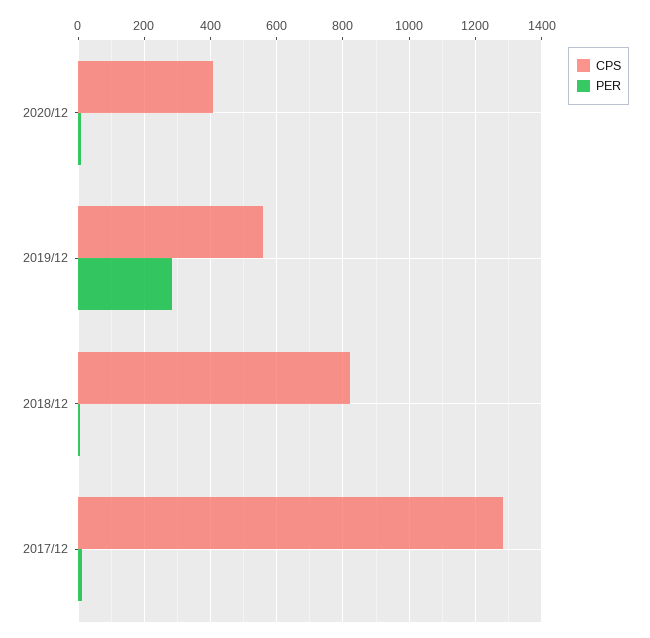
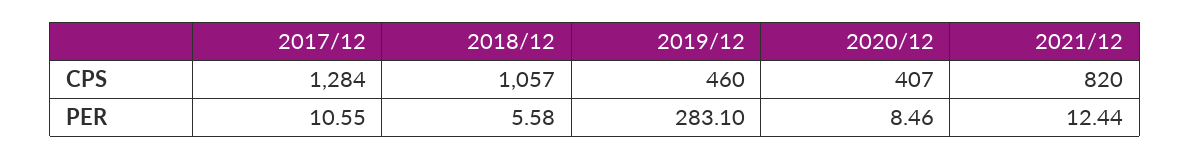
CPS, 2019/12: 560 -> 460
CPS, 2018/12: 820 -> 1057
CPS, 2021/12: none -> 820
PER, 2021/12: none -> 12.44

